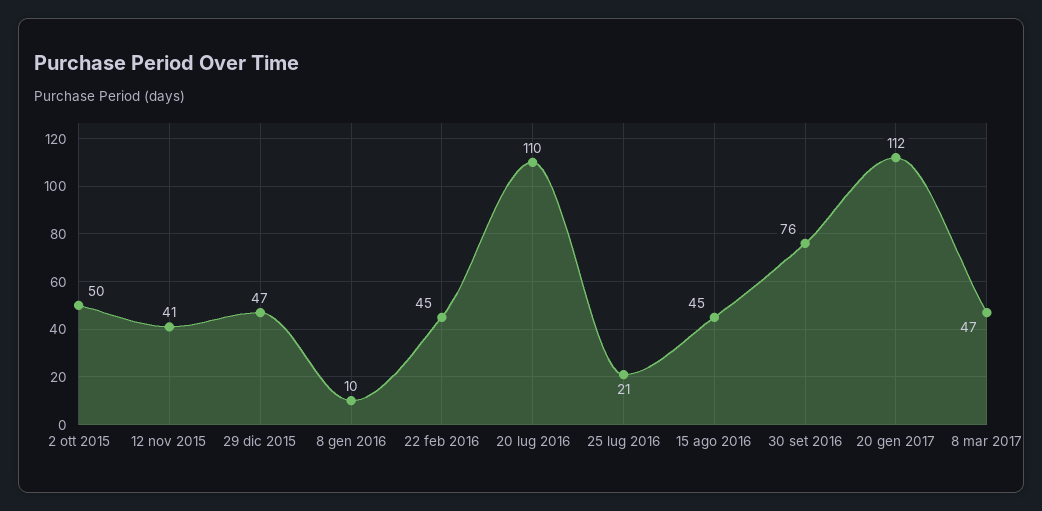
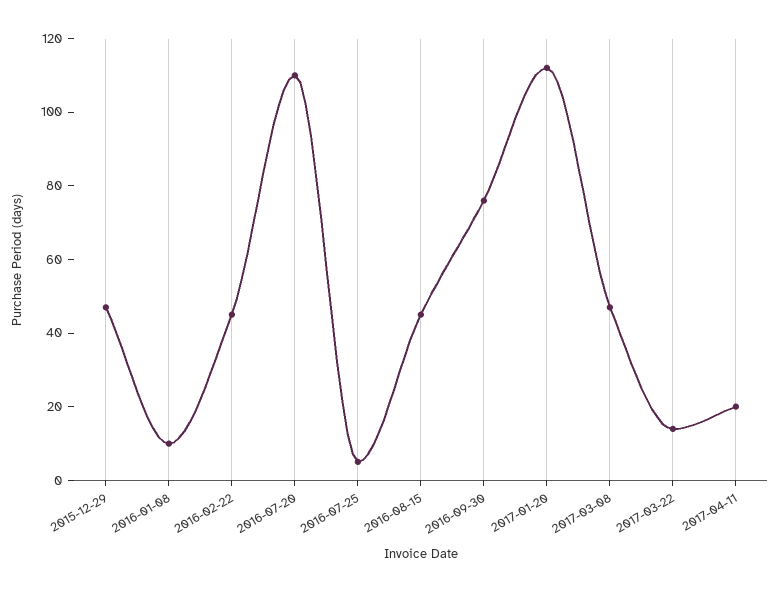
2 ott 2015: 50 -> none
12 nov 2015: 41 -> none
25 lug 2016: 21 -> 5
2017-03-22: none -> 15
2017-04-11: none -> 20

